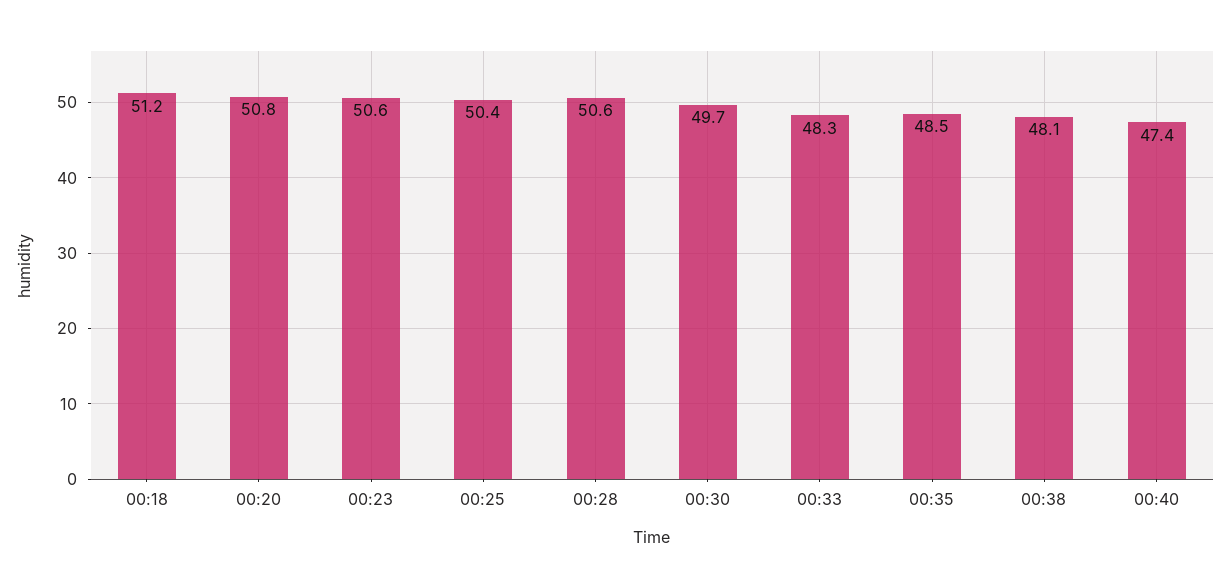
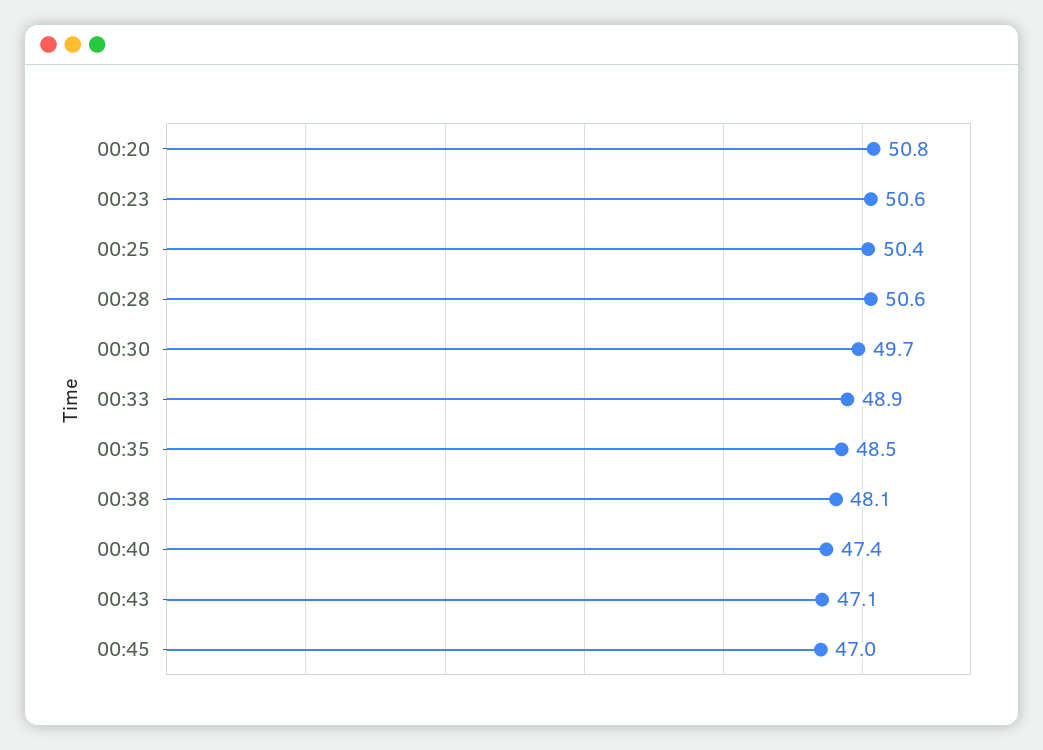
00:18: 51.2 -> none
00:33: 48.3 -> 48.9
00:43: none -> 47.1
00:45: none -> 47

